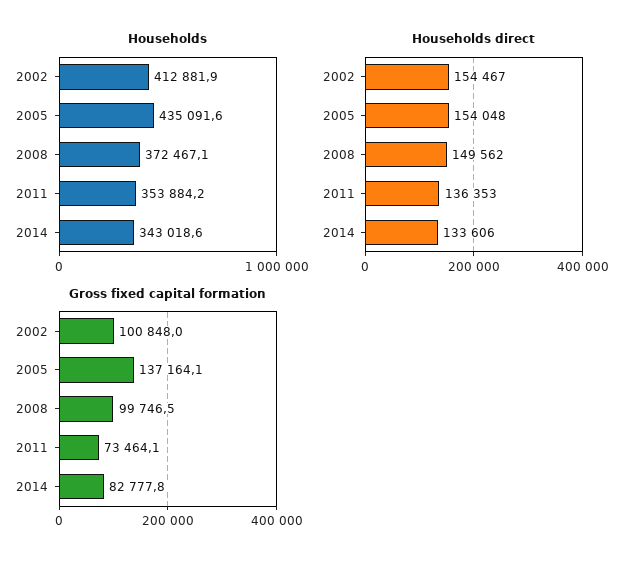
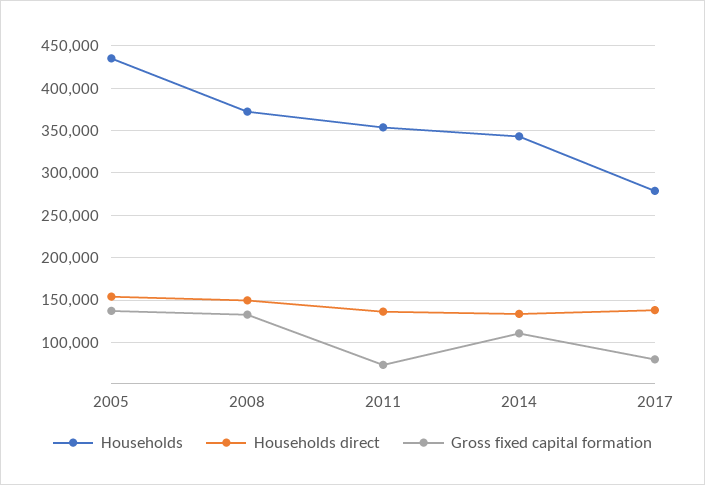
Households, 2002: 412881.9 -> none
Households direct, 2002: 154467 -> none
Gross fixed capital formation, 2002: 100848 -> none
Gross fixed capital formation, 2008: 99746.5 -> 130000
Gross fixed capital formation, 2014: 82777.8 -> 110000
Households, 2017: none -> 280000
Households direct, 2017: none -> 140000
Gross fixed capital formation, 2017: none -> 80000

